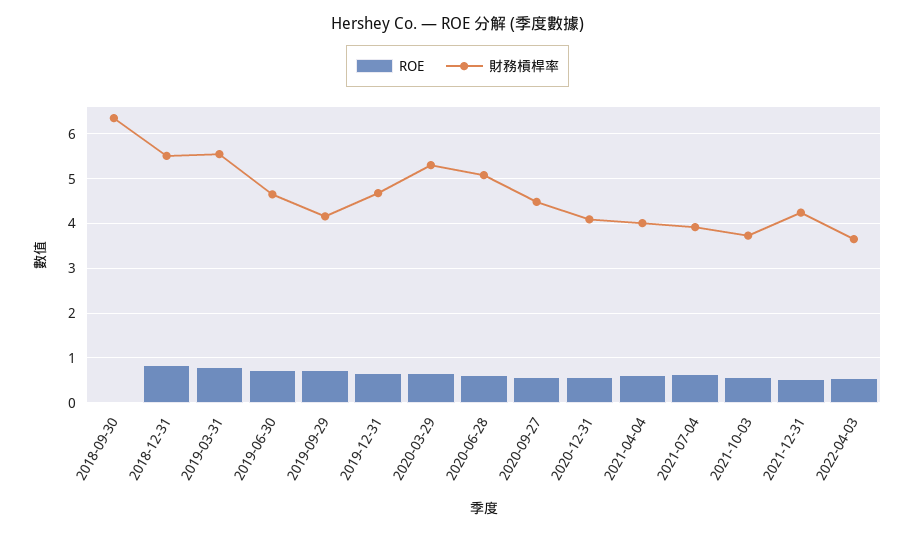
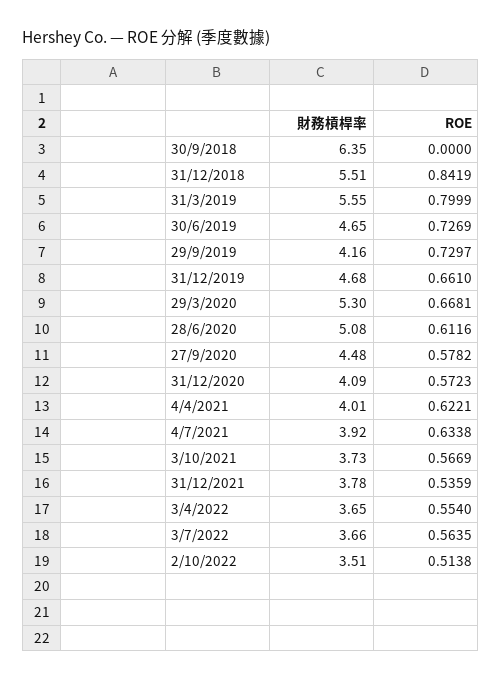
財務槓桿率, 2021-12-31: 4.2 -> 3.78
財務槓桿率, 3/7/2022: none -> 3.66
ROE, 3/7/2022: none -> 0.5635
財務槓桿率, 2/10/2022: none -> 3.51
ROE, 2/10/2022: none -> 0.5138

